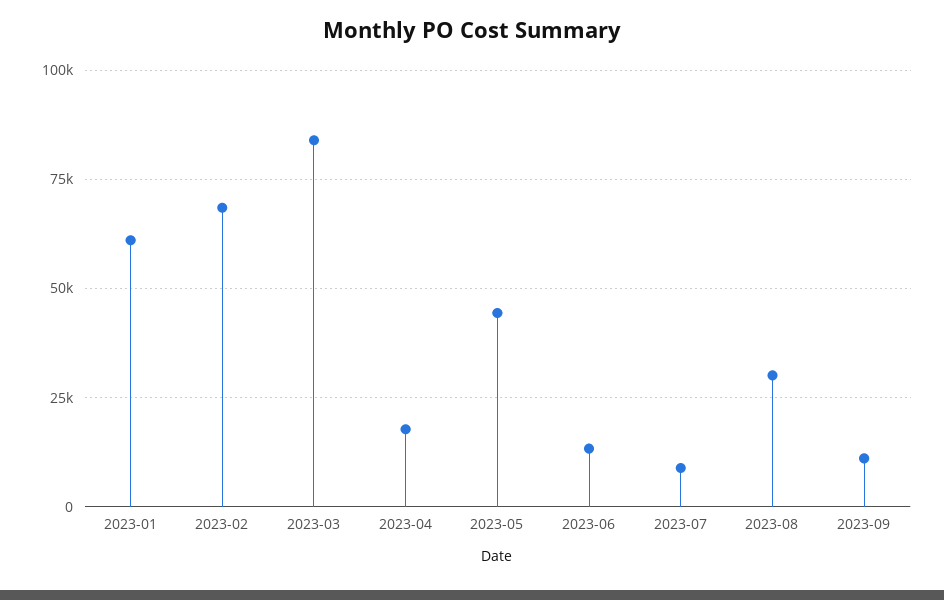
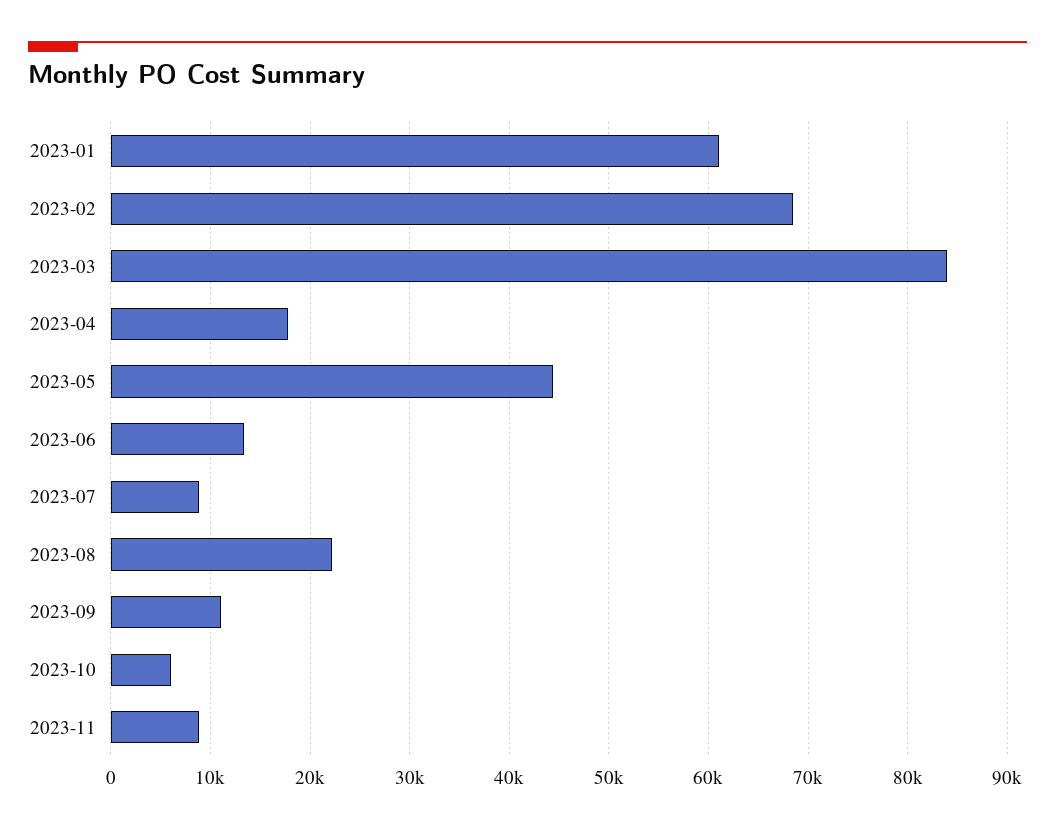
2023-08: 30000 -> 22000
2023-10: none -> 6000
2023-11: none -> 9000

